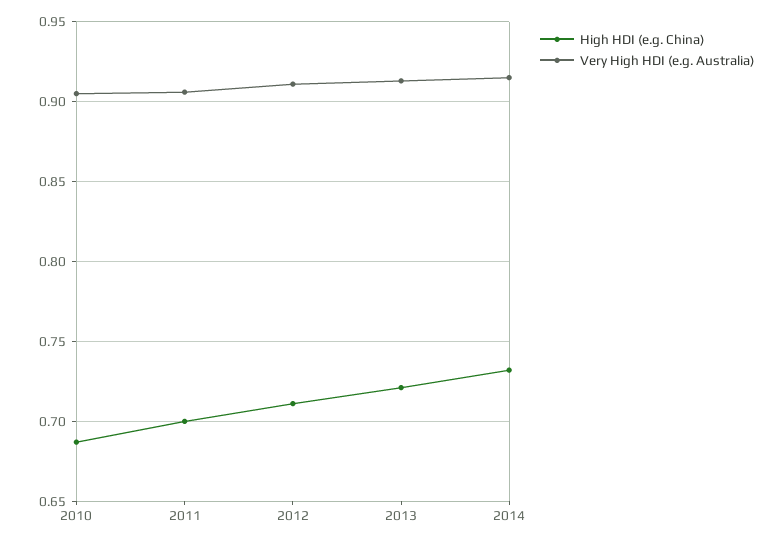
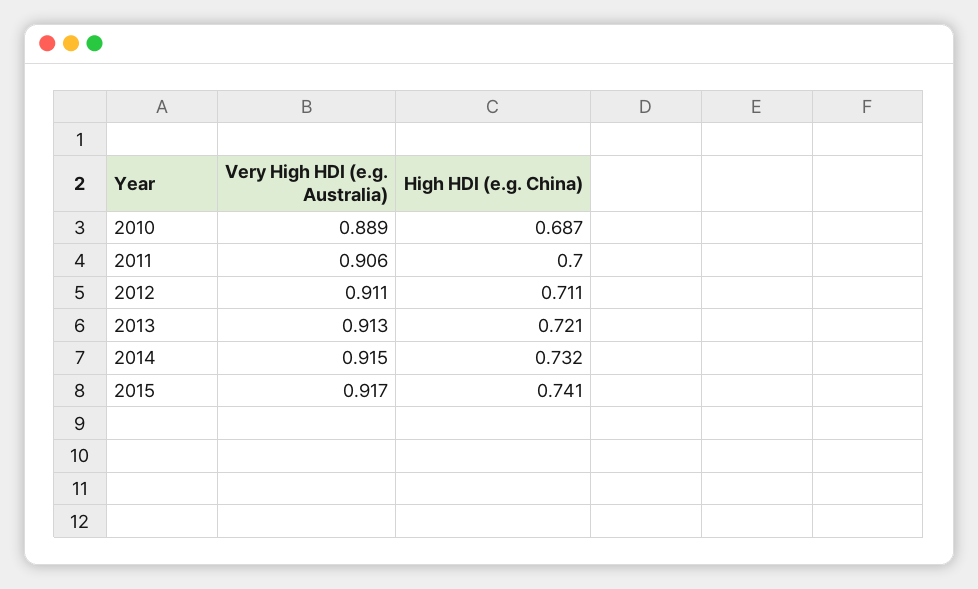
Very High HDI (e.g. Australia), 2010: 0.905 -> 0.889
Very High HDI (e.g. Australia), 2015: none -> 0.917
High HDI (e.g. China), 2015: none -> 0.741

